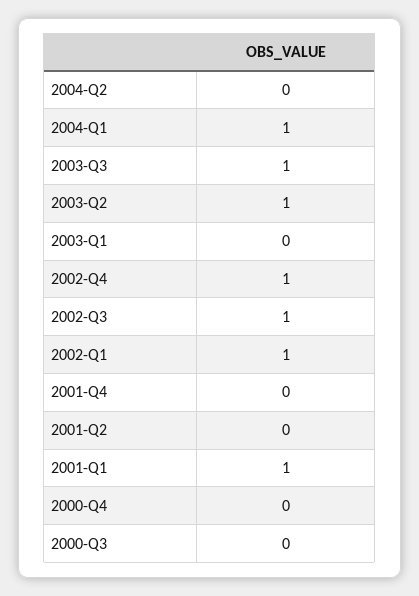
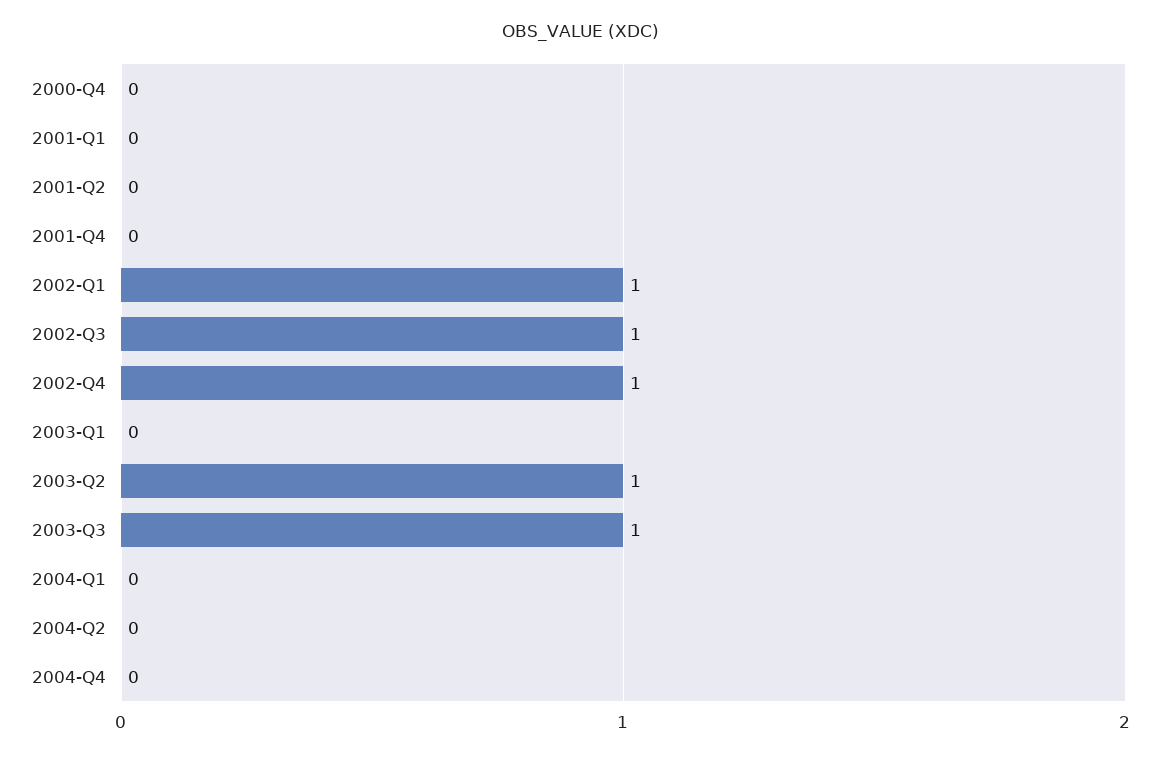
2004-Q1: 1 -> 0
2001-Q1: 1 -> 0
2000-Q3: 0 -> none
2004-Q4: none -> 0

